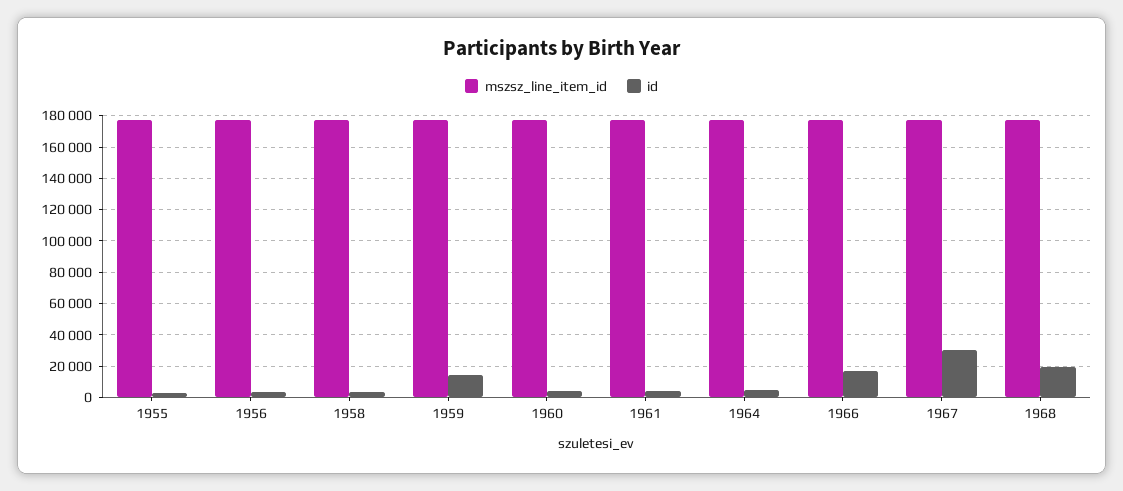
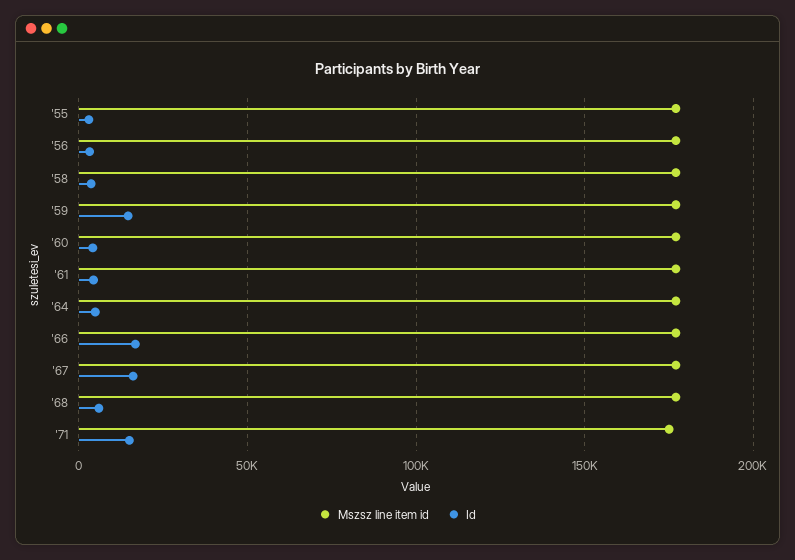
id, 1967: 30000 -> 15000
id, 1968: 20000 -> 5000
mszsz_line_item_id, '71: none -> 175000
id, '71: none -> 15000

